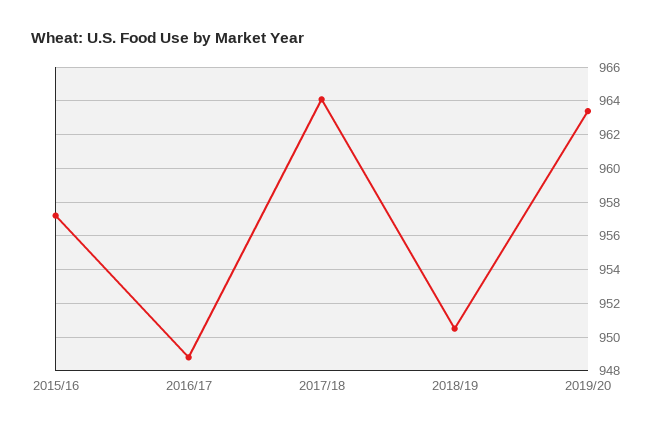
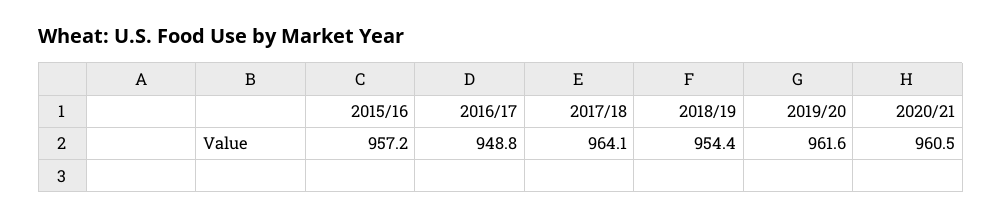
2018/19: 950.5 -> 954.4
2019/20: 963.5 -> 961.6
2020/21: none -> 960.5

